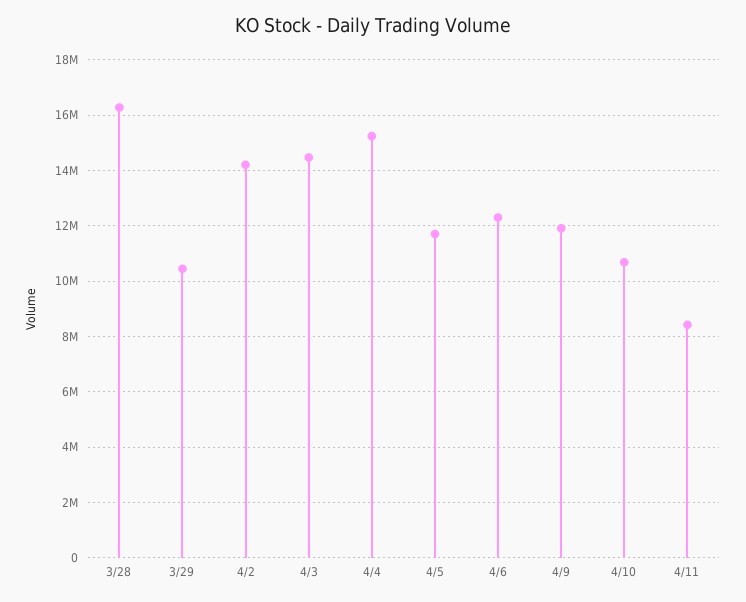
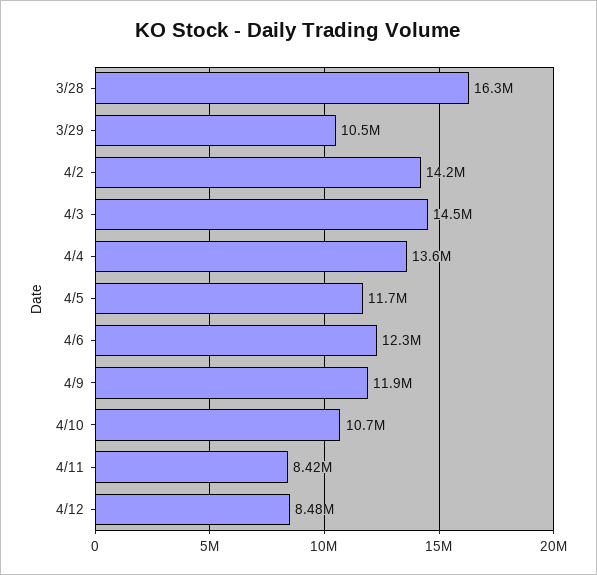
4/4: 15250000 -> 13600000
4/12: none -> 8480000

